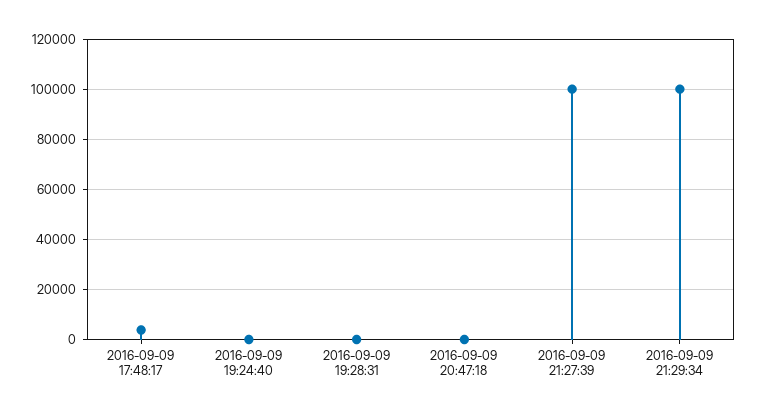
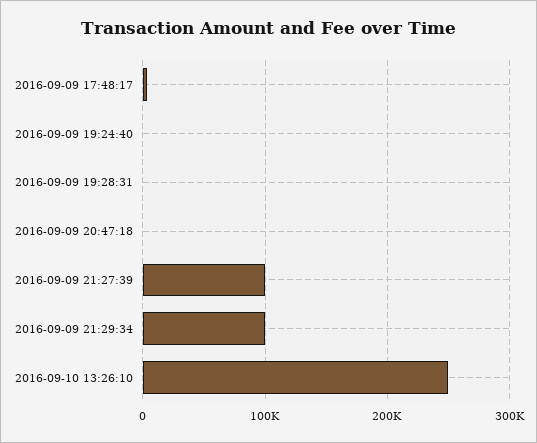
2016-09-10 13:26:10: none -> 250000

